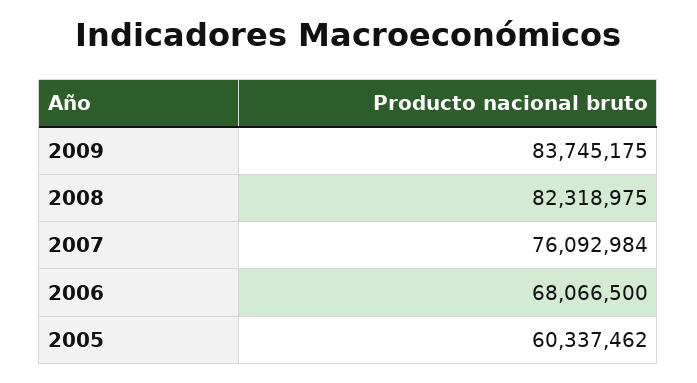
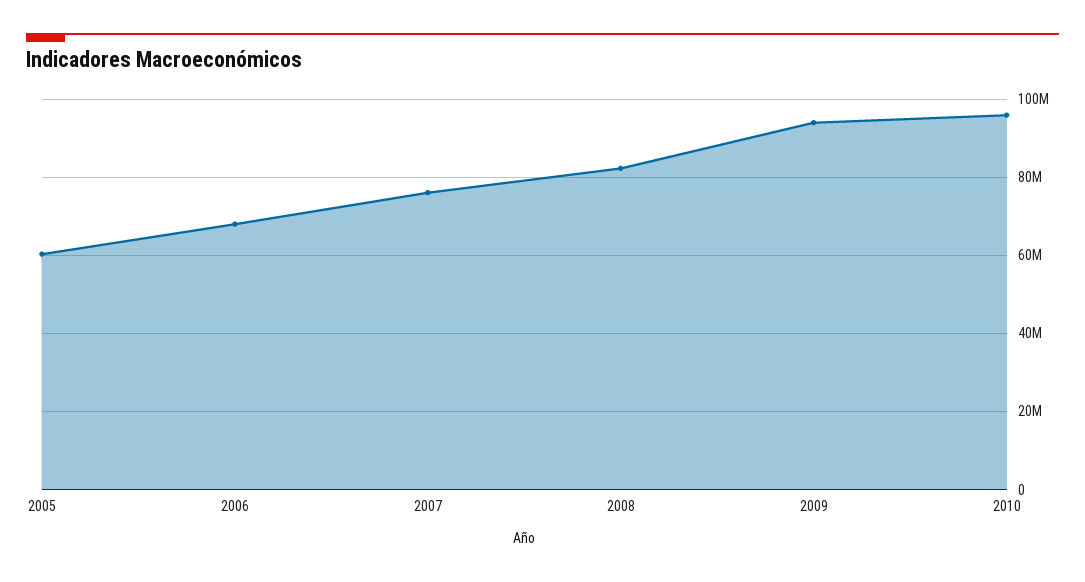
2009: 83745175 -> 94000000
2010: none -> 96000000

